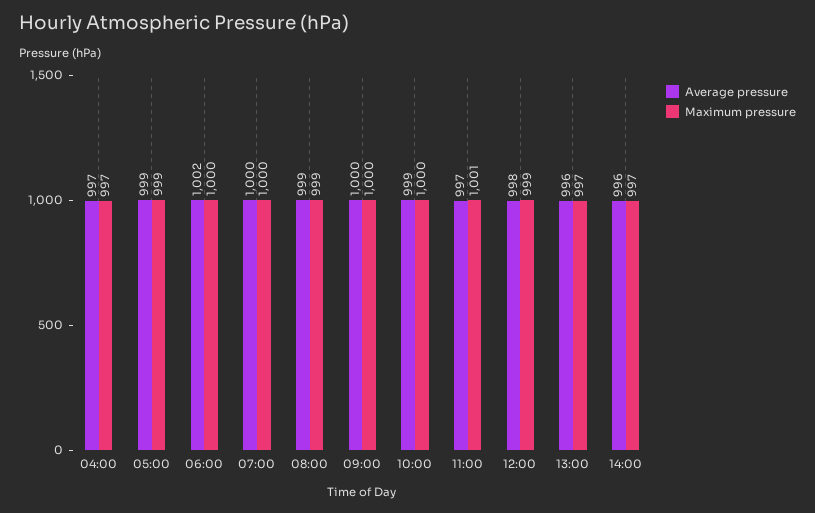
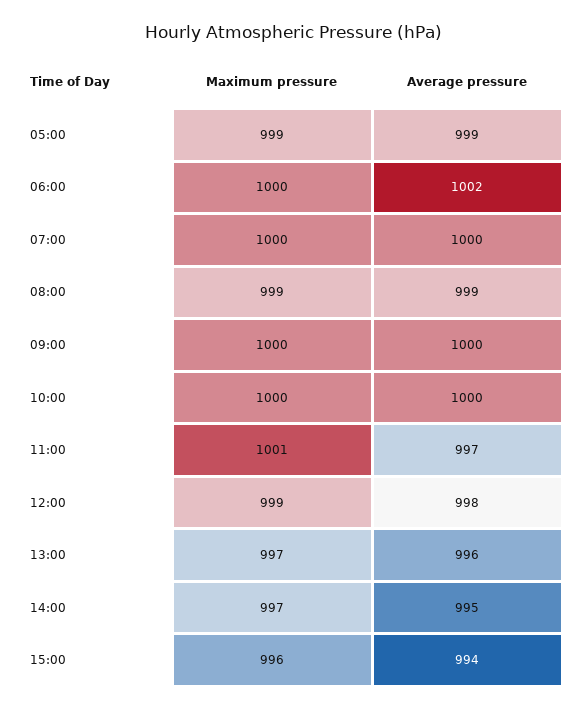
Average pressure, 04:00: 997 -> none
Maximum pressure, 04:00: 997 -> none
Average pressure, 10:00: 999 -> 1000
Average pressure, 14:00: 996 -> 995
Maximum pressure, 15:00: none -> 996
Average pressure, 15:00: none -> 994

